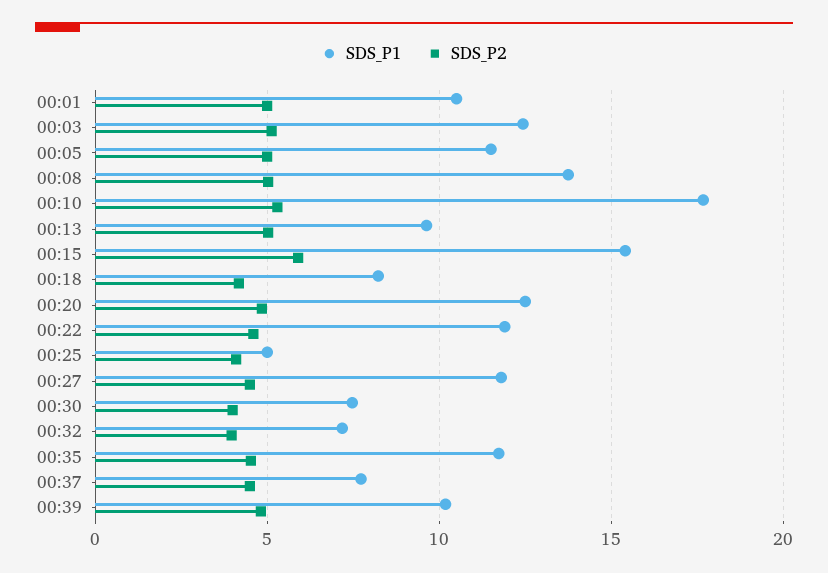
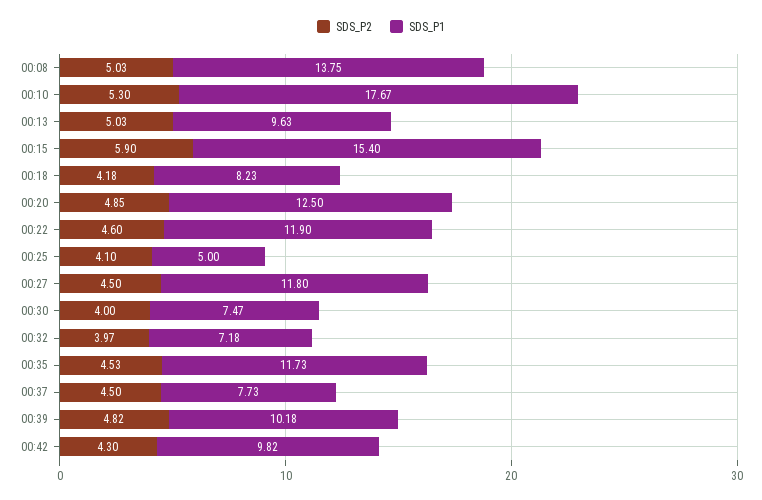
SDS_P1, 00:01: 10.5 -> none
SDS_P2, 00:01: 5 -> none
SDS_P1, 00:03: 12.5 -> none
SDS_P2, 00:03: 5 -> none
SDS_P1, 00:05: 11.5 -> none
SDS_P2, 00:05: 5 -> none
SDS_P2, 00:42: none -> 4.3
SDS_P1, 00:42: none -> 9.82

